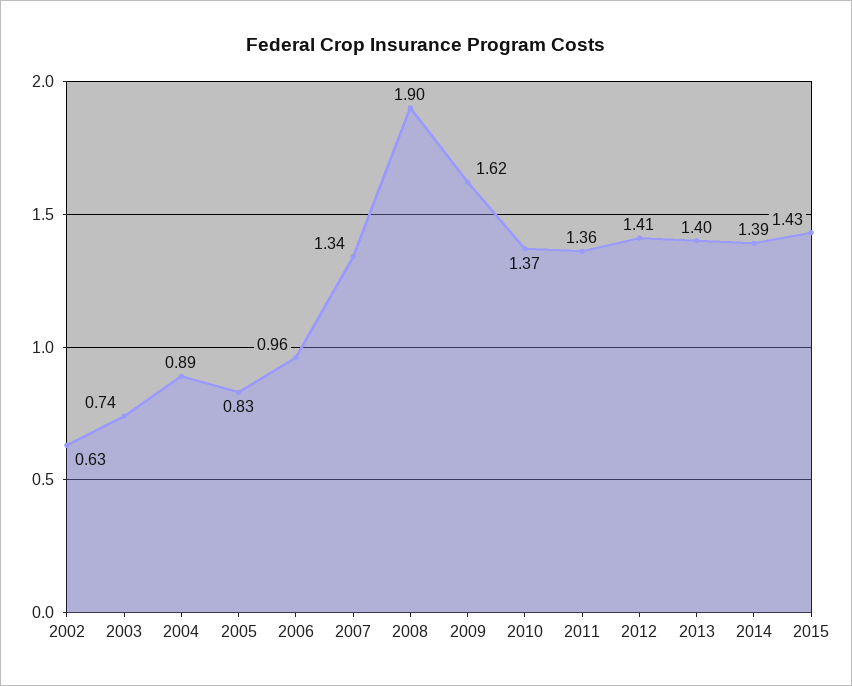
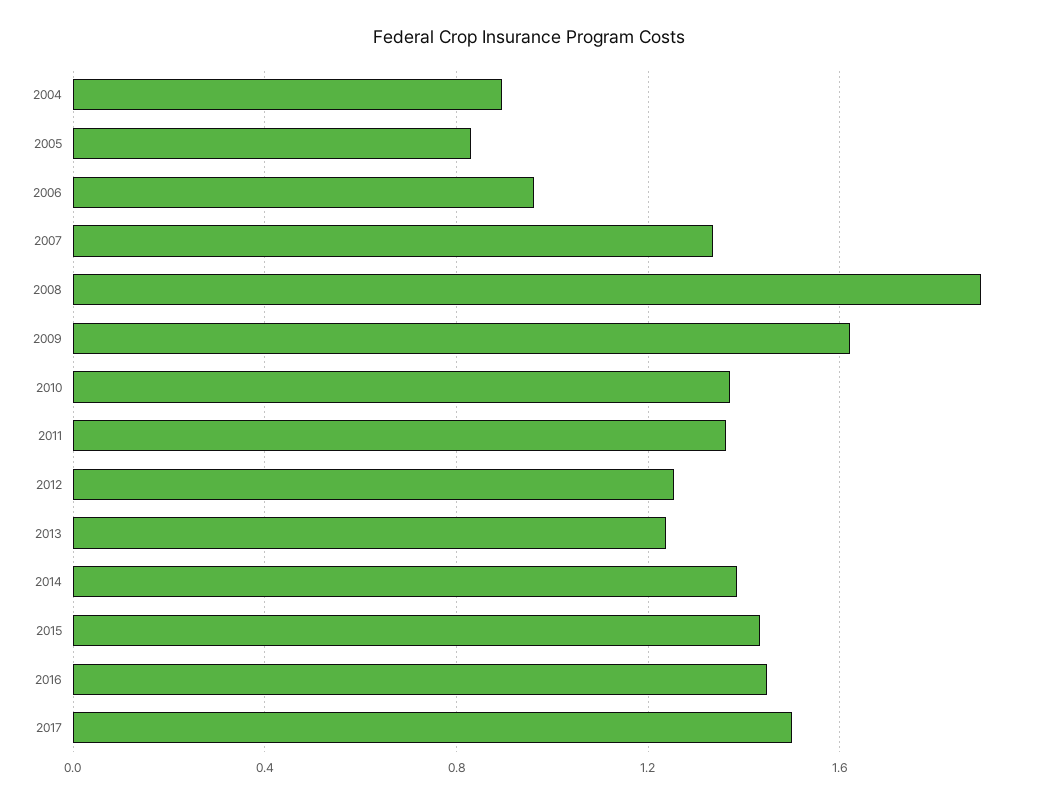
2002: 0.63 -> none
2003: 0.74 -> none
2012: 1.41 -> 1.25
2013: 1.4 -> 1.25
2016: none -> 1.45
2017: none -> 1.5

